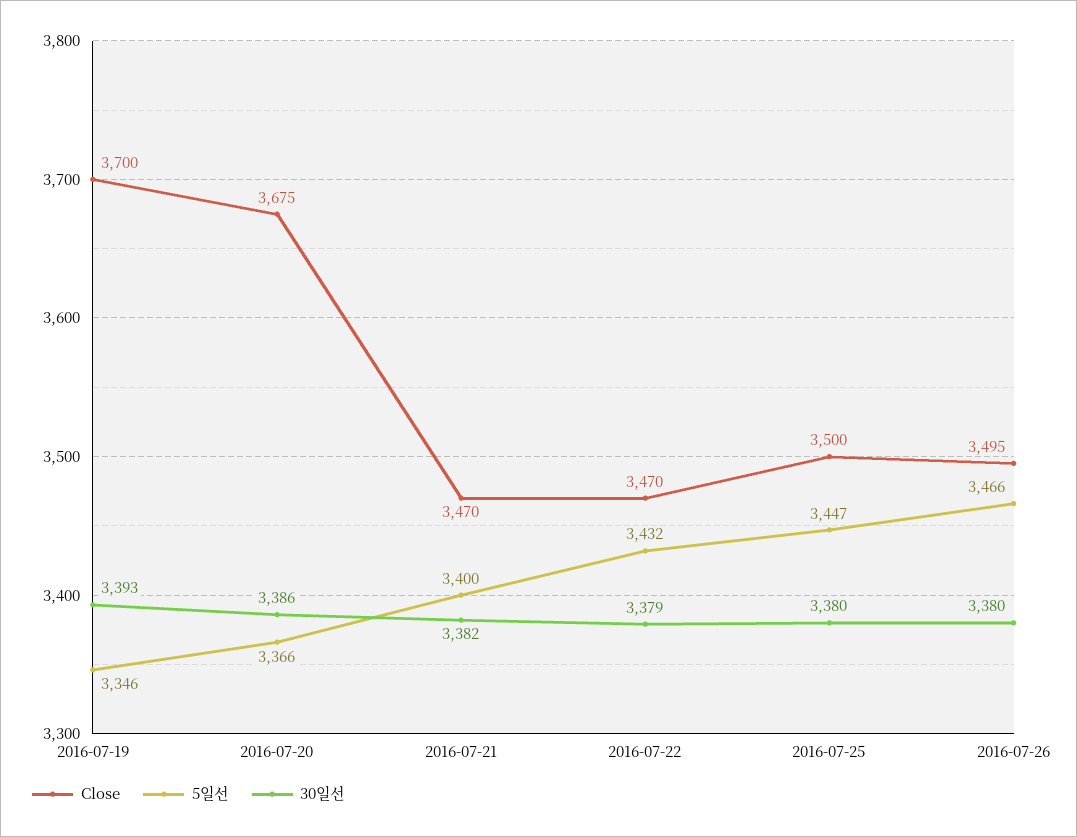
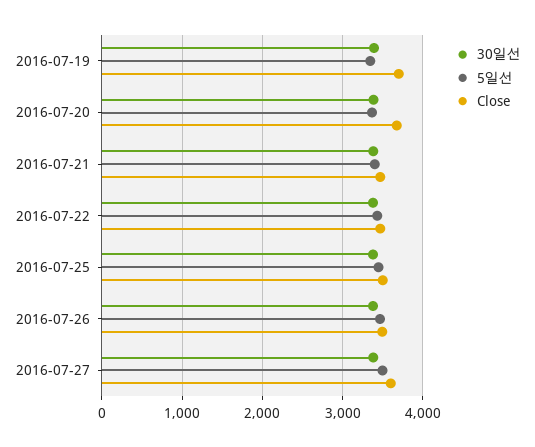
30일선, 2016-07-27: none -> 3400
5일선, 2016-07-27: none -> 3500
Close, 2016-07-27: none -> 3600

